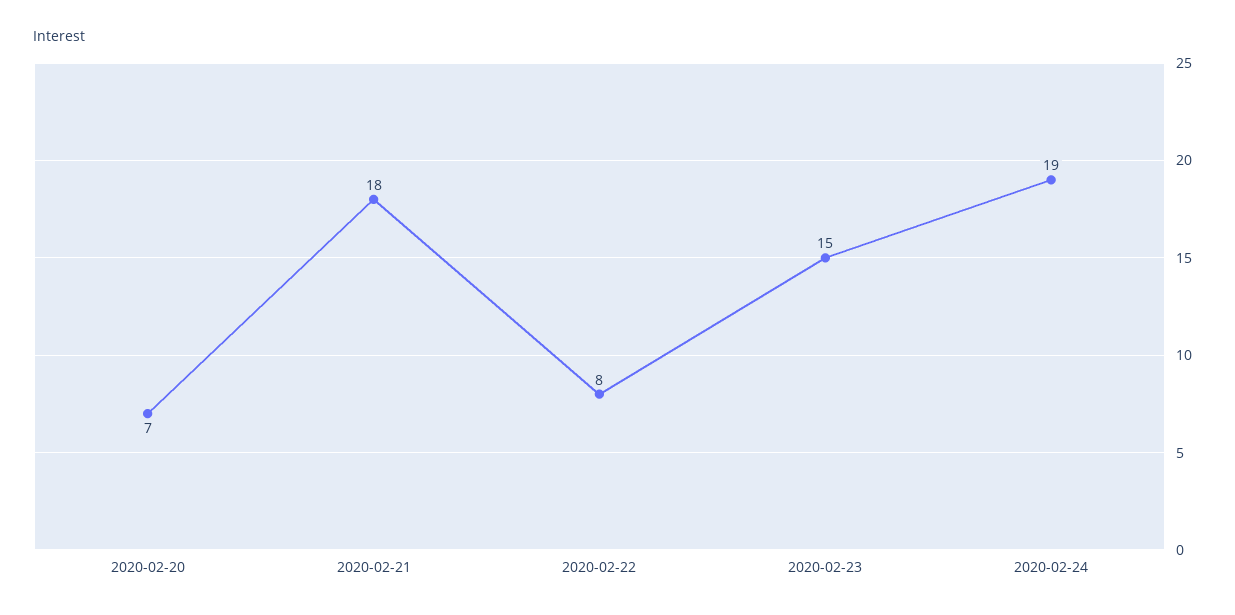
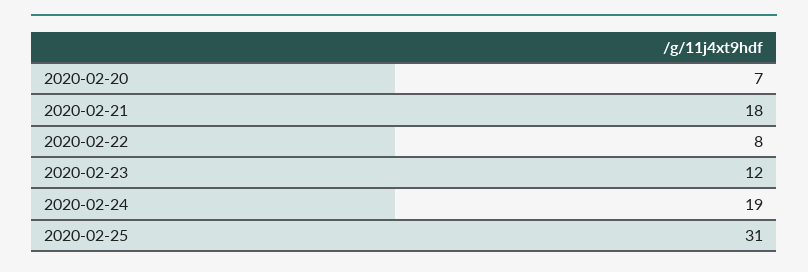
2020-02-23: 15 -> 12
2020-02-25: none -> 31

